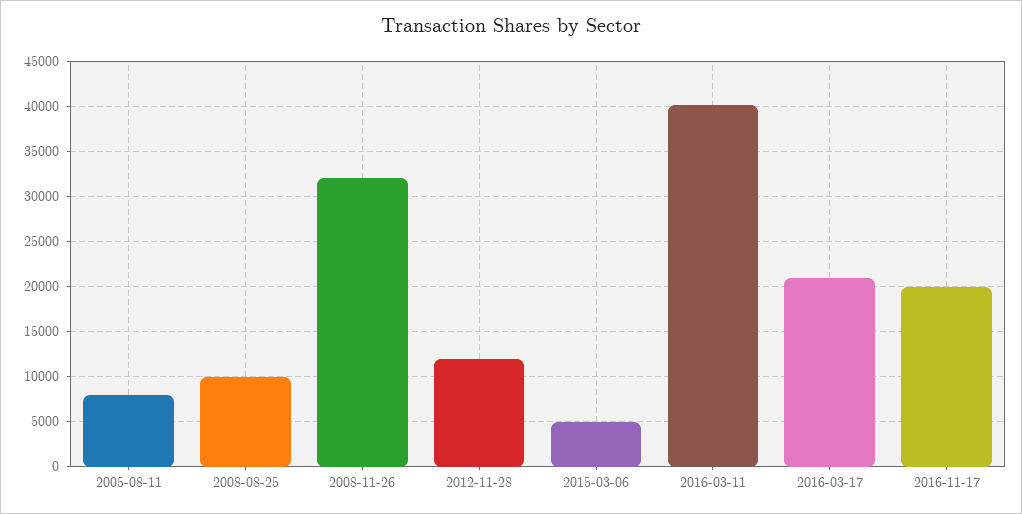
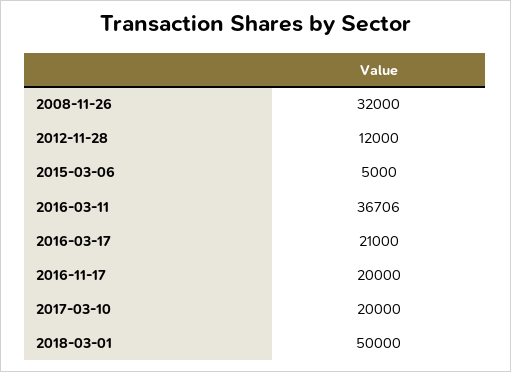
2005-08-11: 8000 -> none
2008-08-25: 10000 -> none
2016-03-11: 40000 -> 36706
2017-03-10: none -> 20000
2018-03-01: none -> 50000

